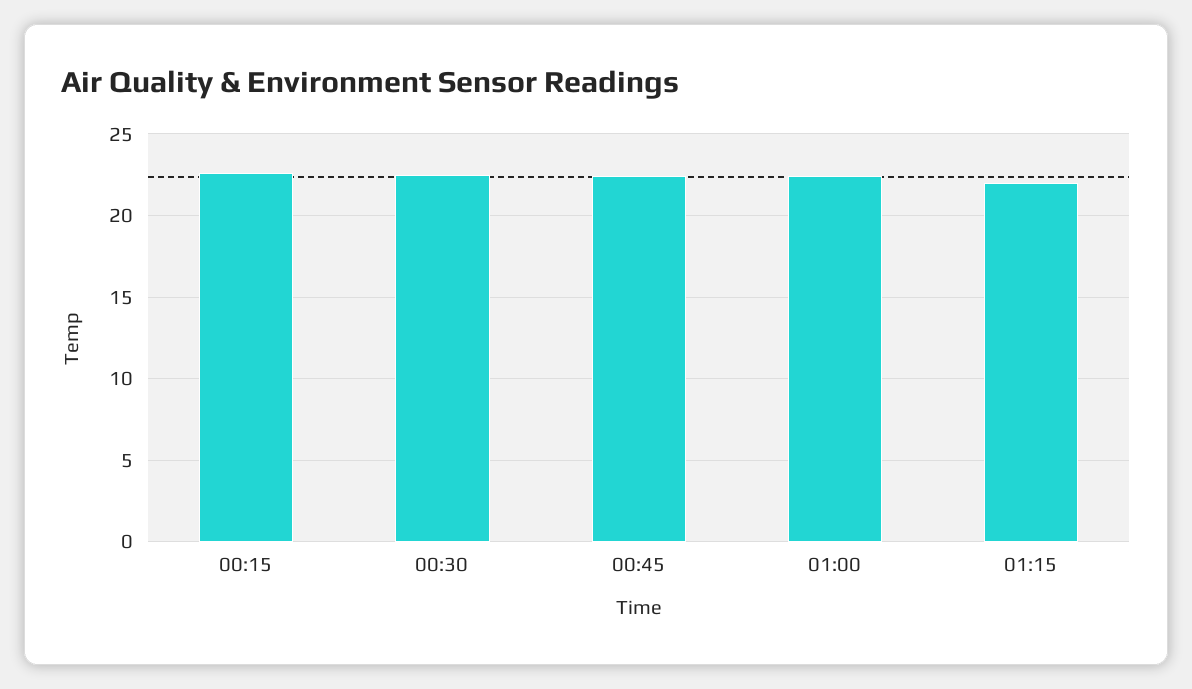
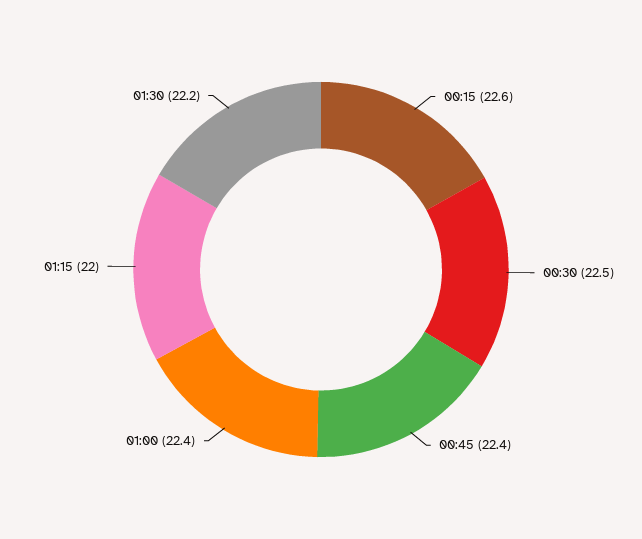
01:30: none -> 22.2

